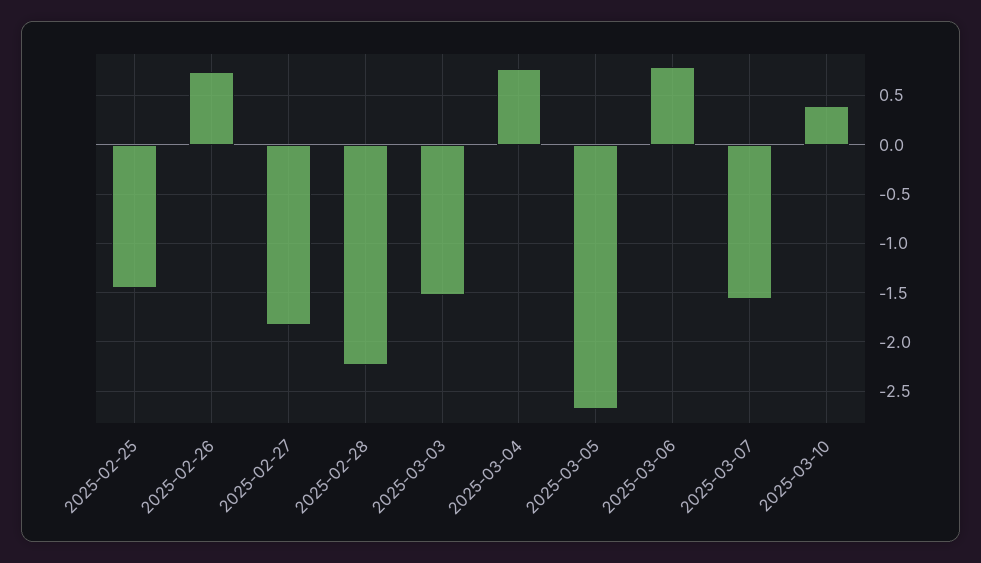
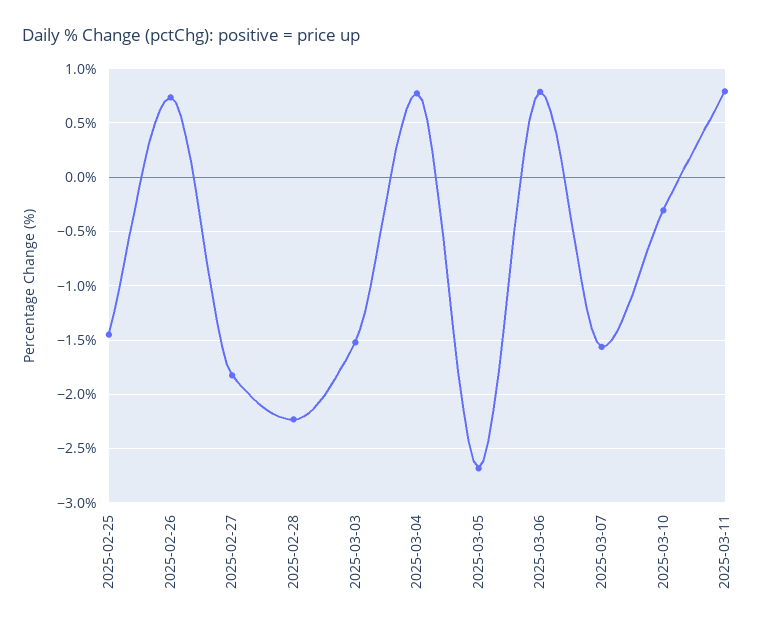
2025-03-10: 0.4 -> -0.3
2025-03-11: none -> 0.8

